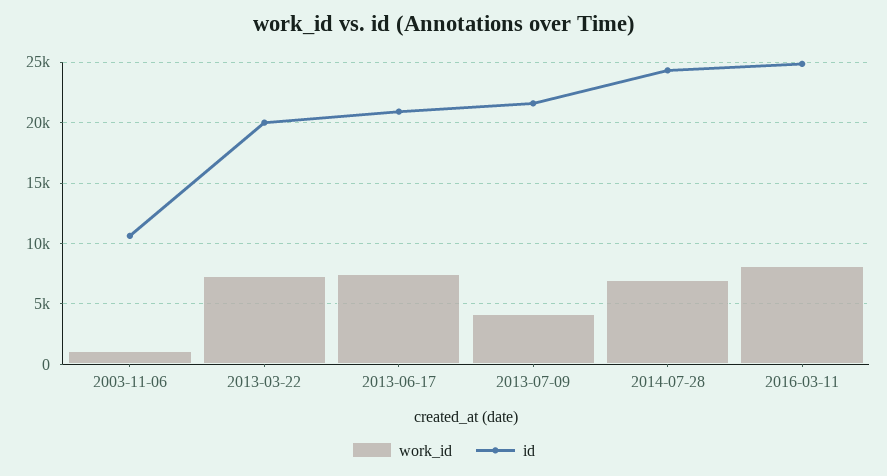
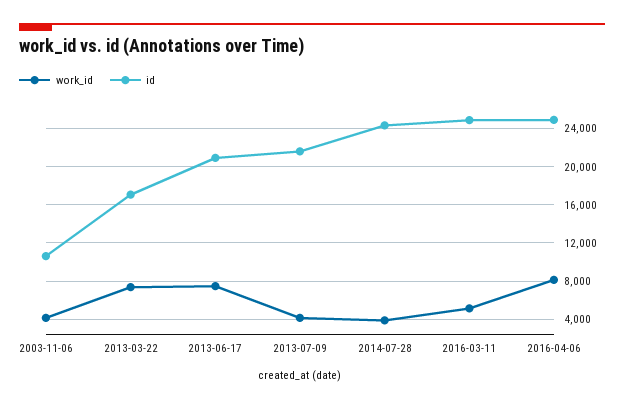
work_id, 2003-11-06: 1000 -> 4000
id, 2013-03-22: 20000 -> 17000
work_id, 2014-07-28: 7000 -> 4000
work_id, 2016-03-11: 8000 -> 5000
work_id, 2016-04-06: none -> 8000
id, 2016-04-06: none -> 25000

